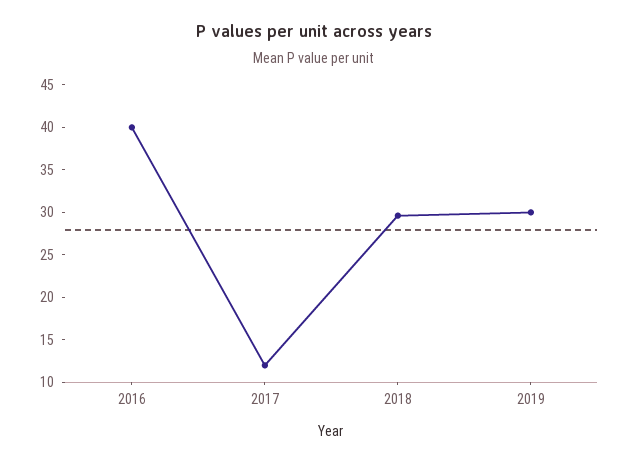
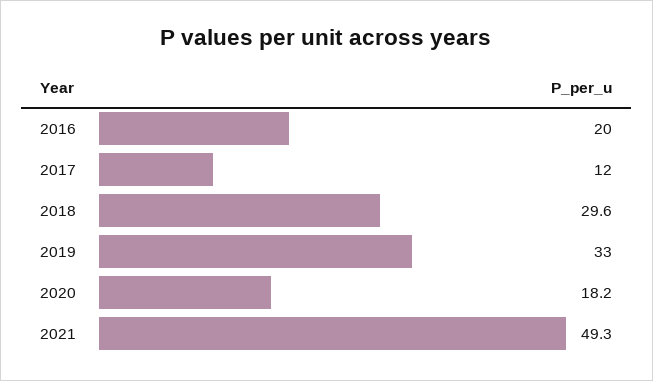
2016: 40 -> 20
2019: 30 -> 33
2020: none -> 18.2
2021: none -> 49.3

